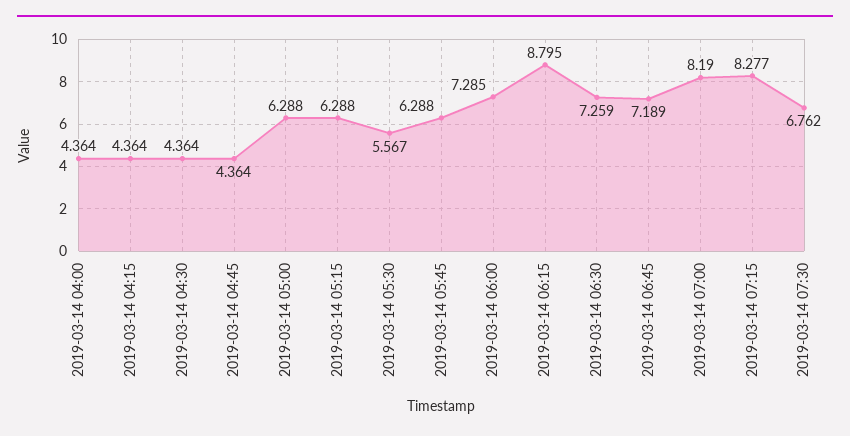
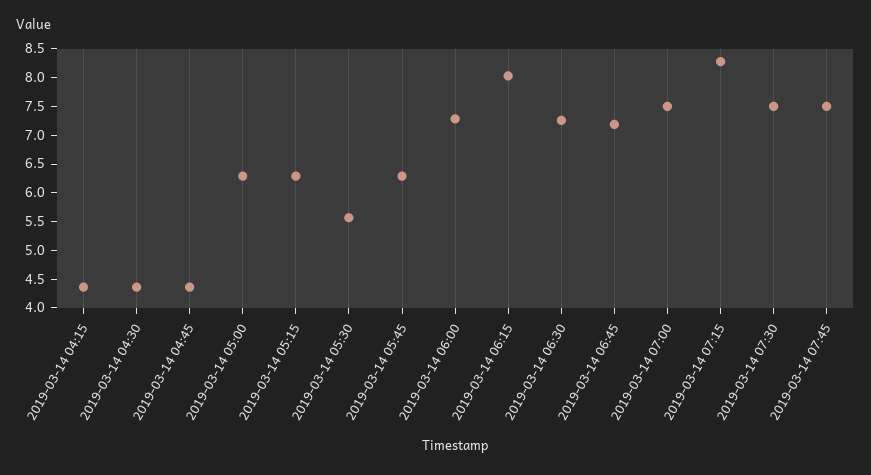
2019-03-14 04:00: 4.364 -> none
2019-03-14 06:15: 8.795 -> 8
2019-03-14 07:00: 8.19 -> 7.5
2019-03-14 07:30: 6.762 -> 7.5
2019-03-14 07:45: none -> 7.5

